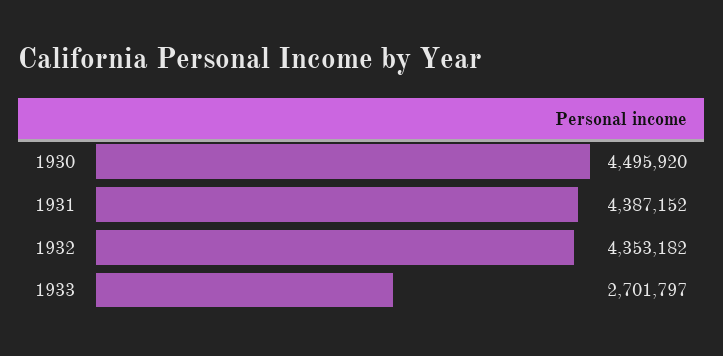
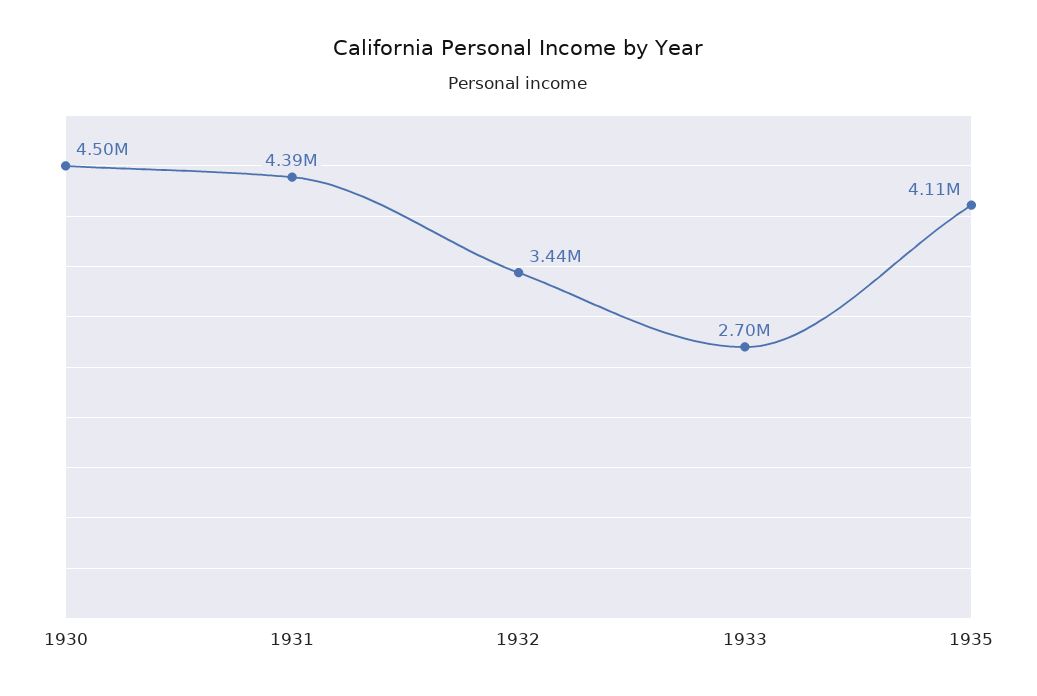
1932: 4353182 -> 3440000
1935: none -> 4110000

